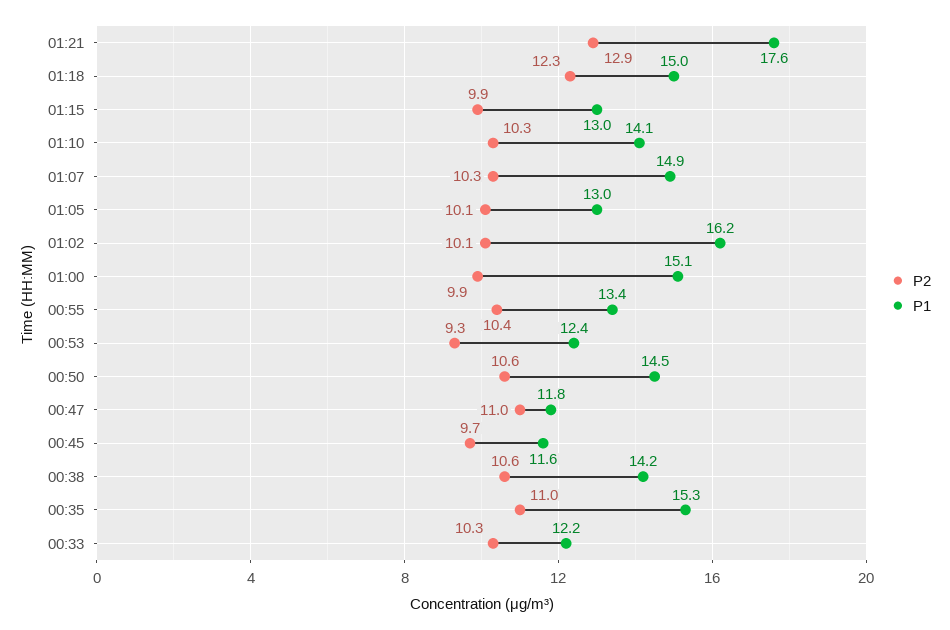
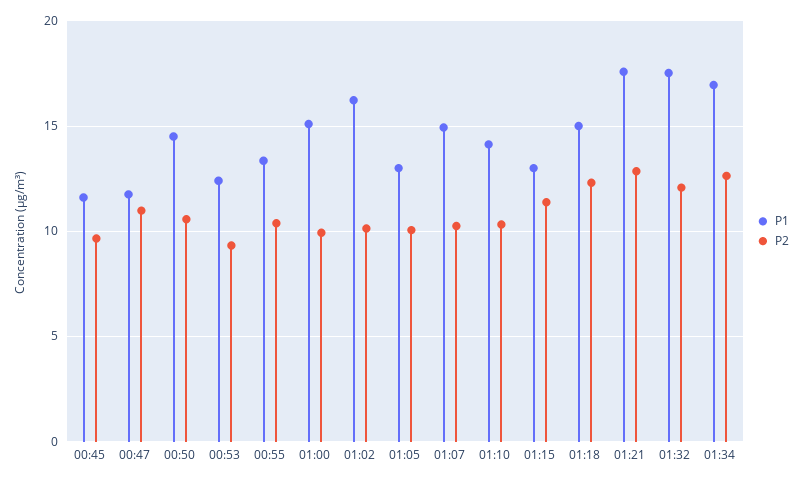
P2, 01:15: 9.9 -> 11.5
P2, 00:38: 10.6 -> none
P1, 00:38: 14.2 -> none
P2, 00:35: 11 -> none
P1, 00:35: 15.3 -> none
P2, 00:33: 10.3 -> none
P1, 00:33: 12.2 -> none
P1, 01:32: none -> 17.5
P2, 01:32: none -> 12
P1, 01:34: none -> 17
P2, 01:34: none -> 12.5

